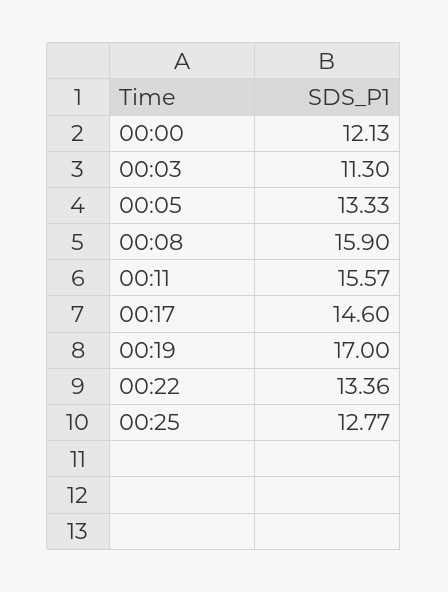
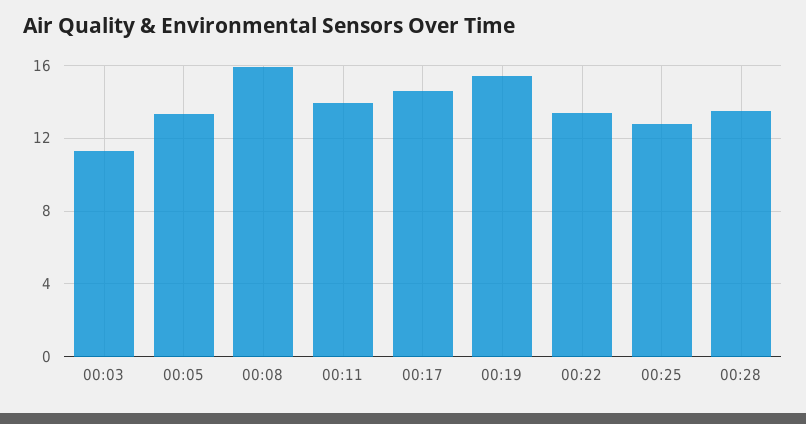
00:00: 12.13 -> none
00:11: 15.57 -> 14
00:19: 17 -> 15.5
00:28: none -> 13.5

